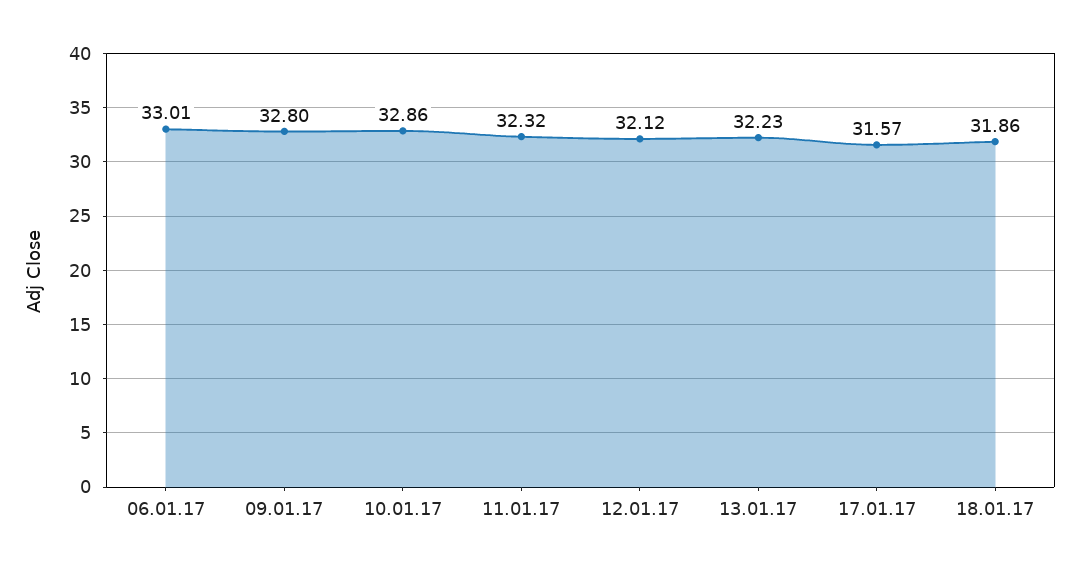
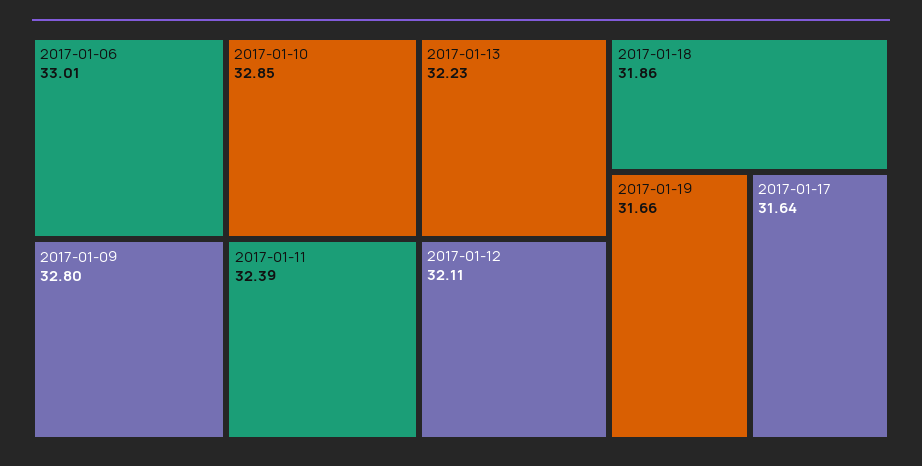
10.01.17: 32.86 -> 32.85
11.01.17: 32.32 -> 32.39
12.01.17: 32.12 -> 32.11
17.01.17: 31.57 -> 31.64
2017-01-19: none -> 31.66

